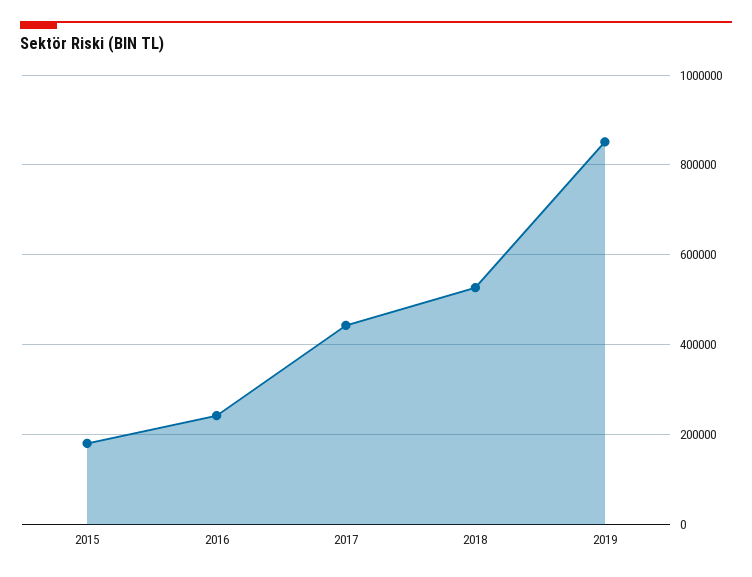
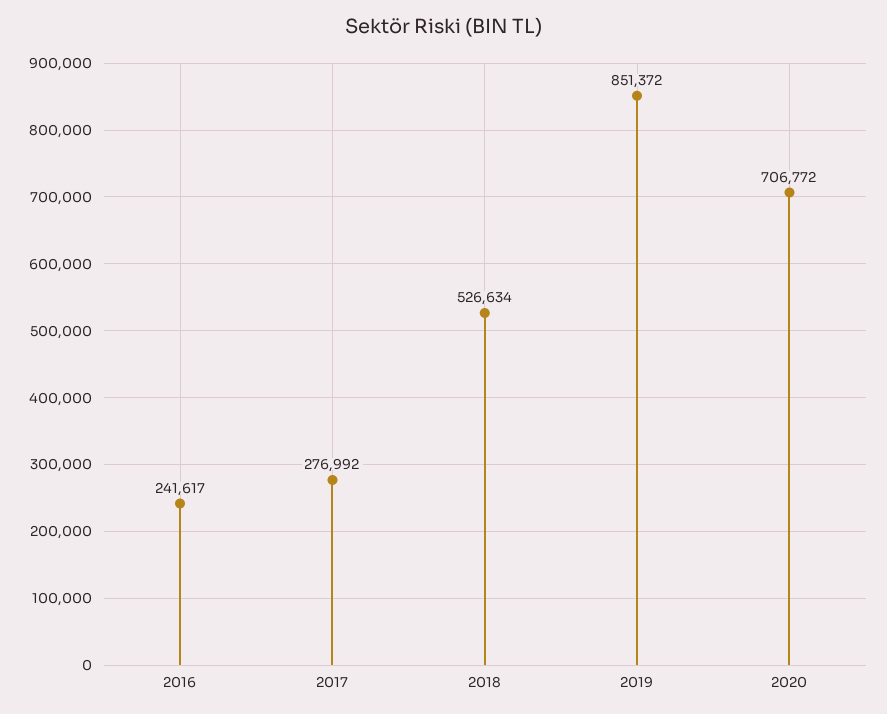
2015: 180000 -> none
2017: 440000 -> 276992
2020: none -> 706772

